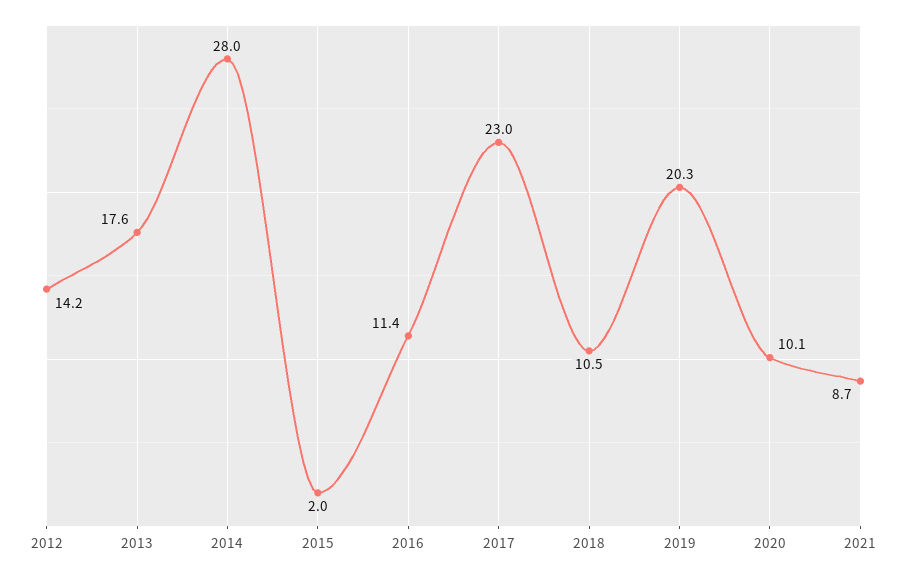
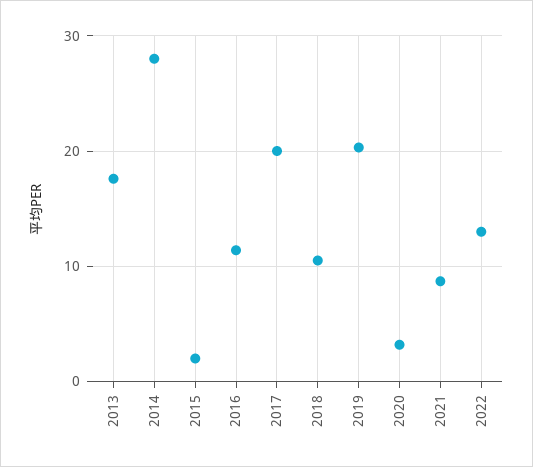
2012: 14.2 -> none
2017: 23 -> 20
2020: 10.1 -> 3
2022: none -> 13

